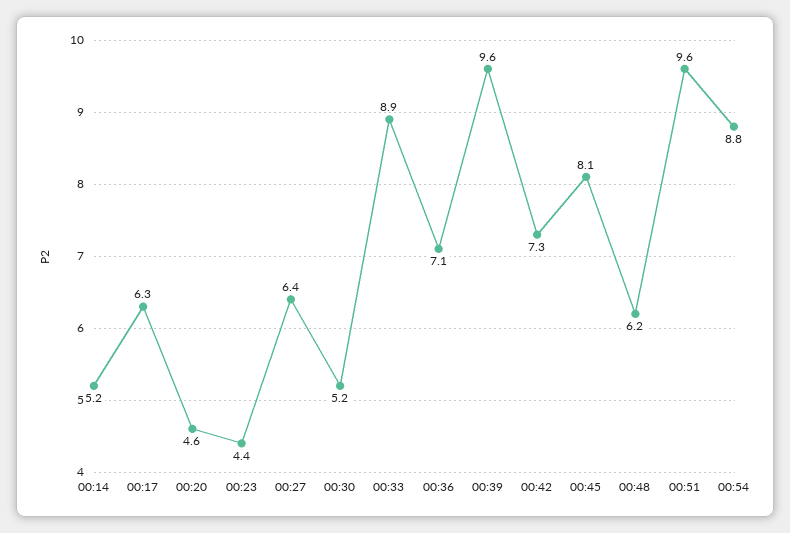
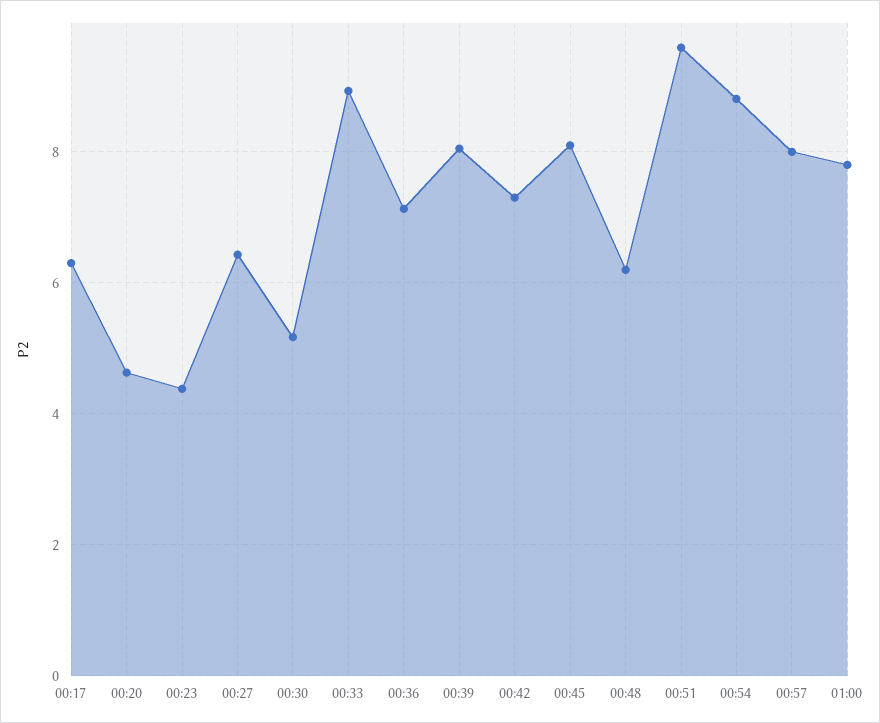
00:14: 5.2 -> none
00:39: 9.6 -> 8
00:57: none -> 8
01:00: none -> 7.8

